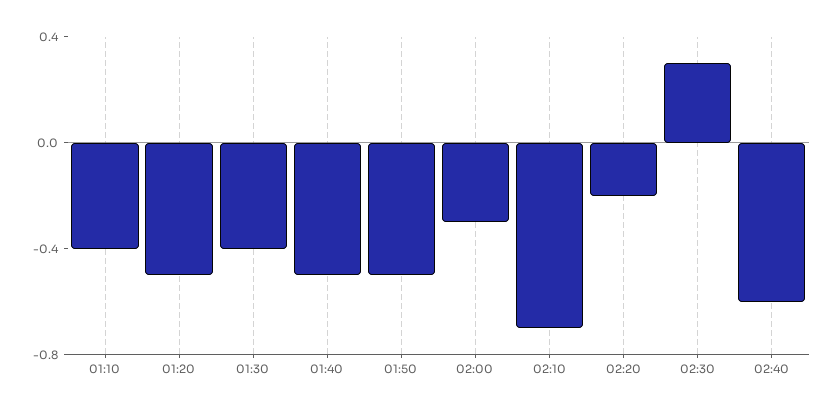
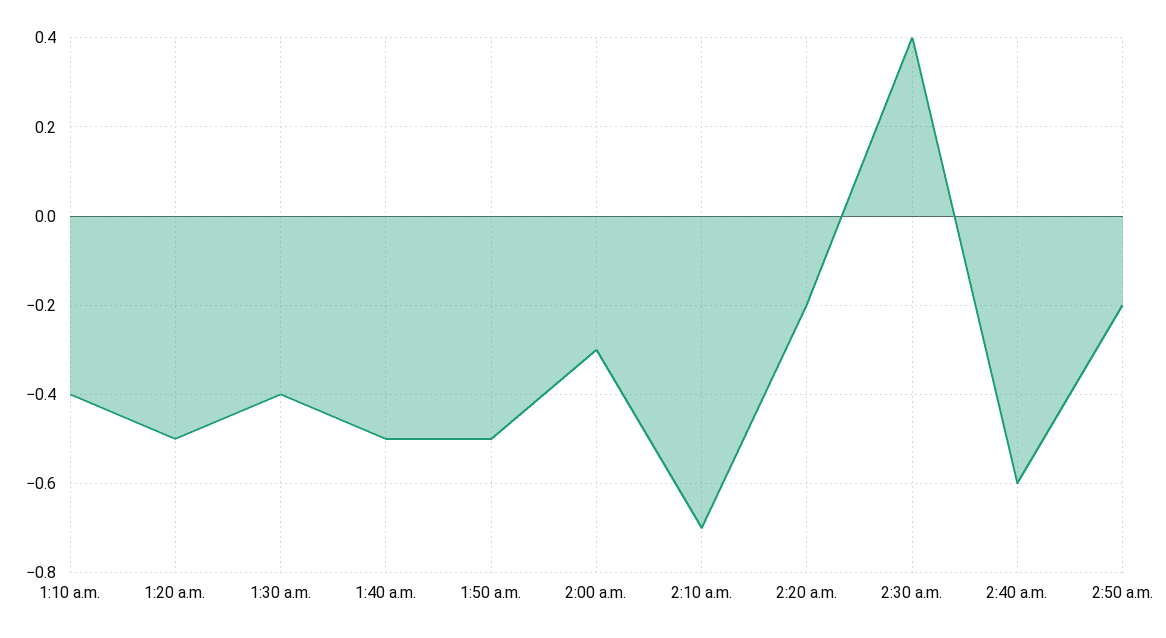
02:30: 0.3 -> 0.4
2:50 a.m.: none -> -0.2

